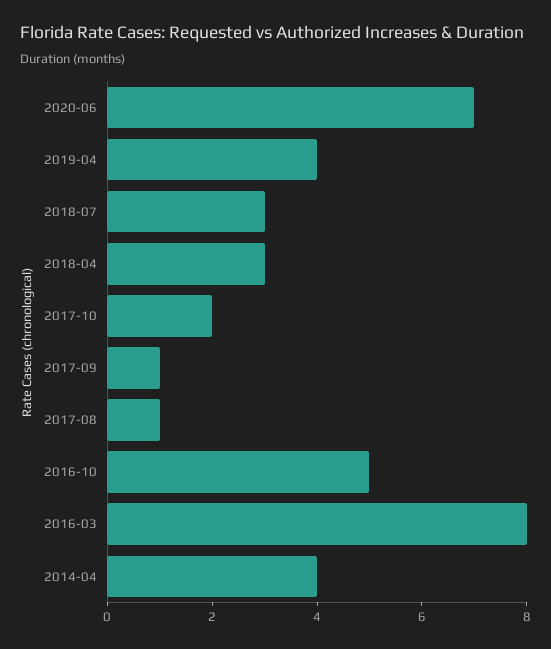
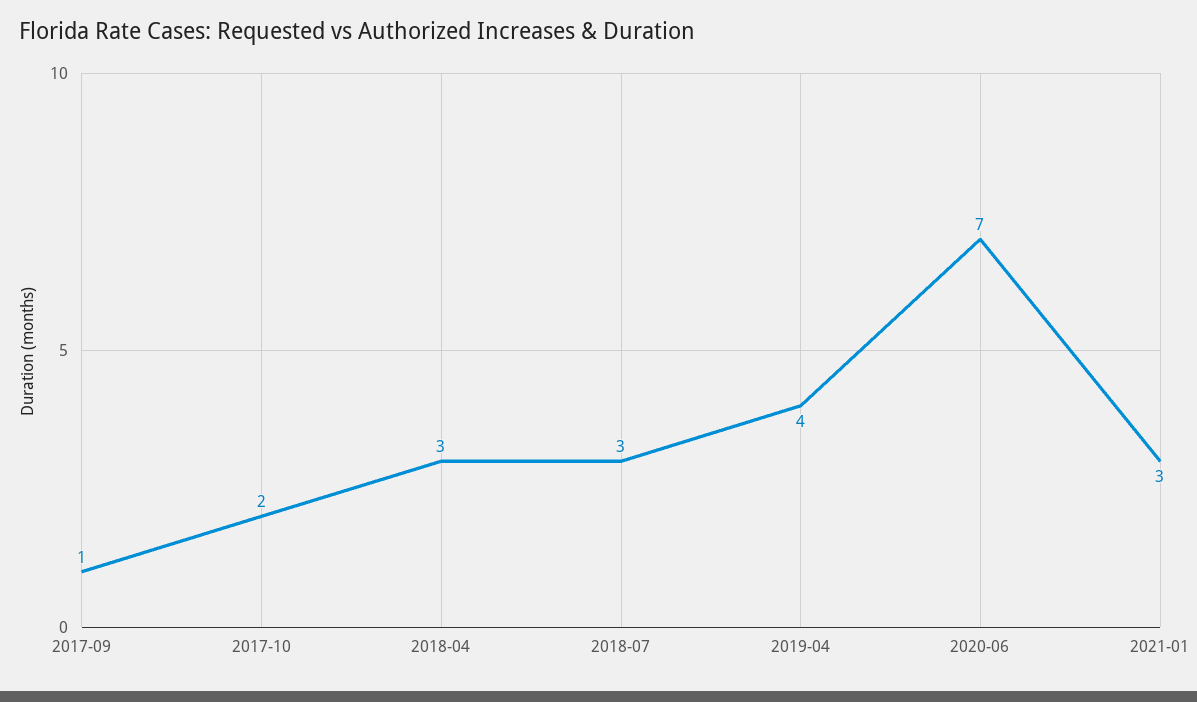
2017-08: 1 -> none
2016-10: 5 -> none
2016-03: 8 -> none
2014-04: 4 -> none
2021-01: none -> 3

